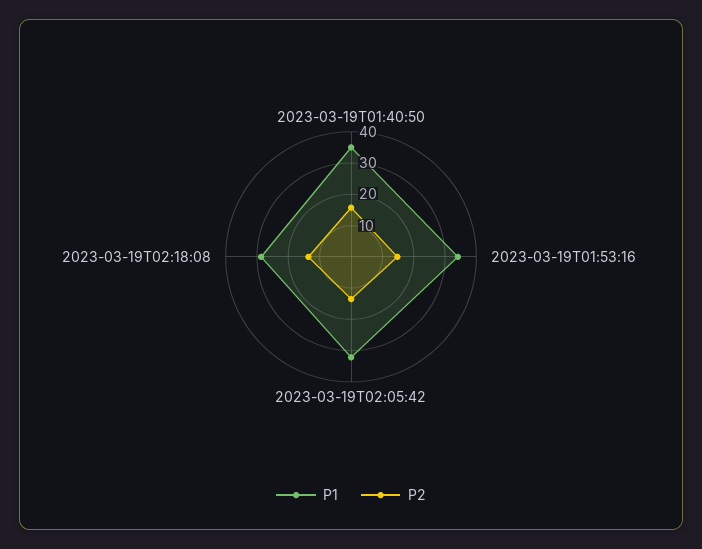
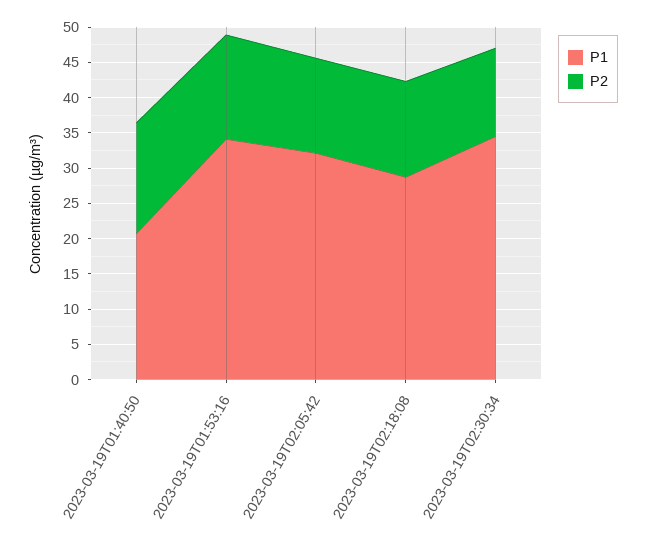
P1, 2023-03-19T01:40:50: 35 -> 20
P1, 2023-03-19T02:30:34: none -> 35
P2, 2023-03-19T02:30:34: none -> 12.5

